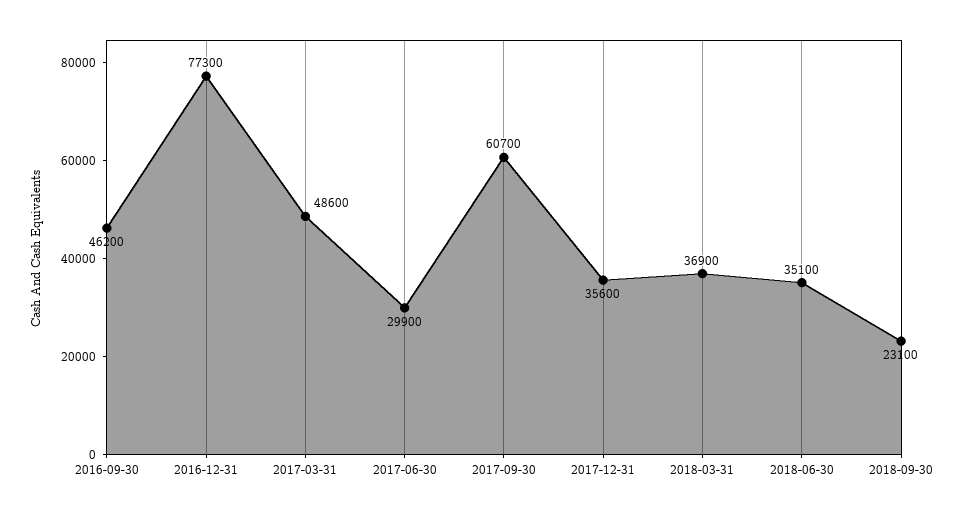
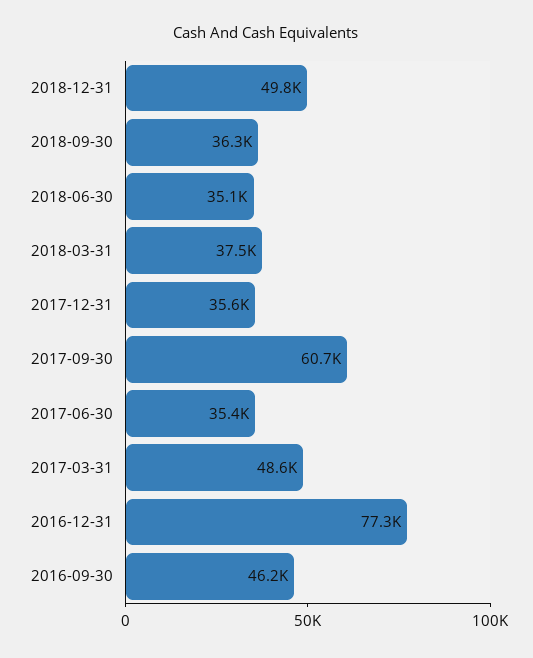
2017-06-30: 29900 -> 35400
2018-03-31: 36900 -> 37500
2018-09-30: 23100 -> 36300
2018-12-31: none -> 49800

